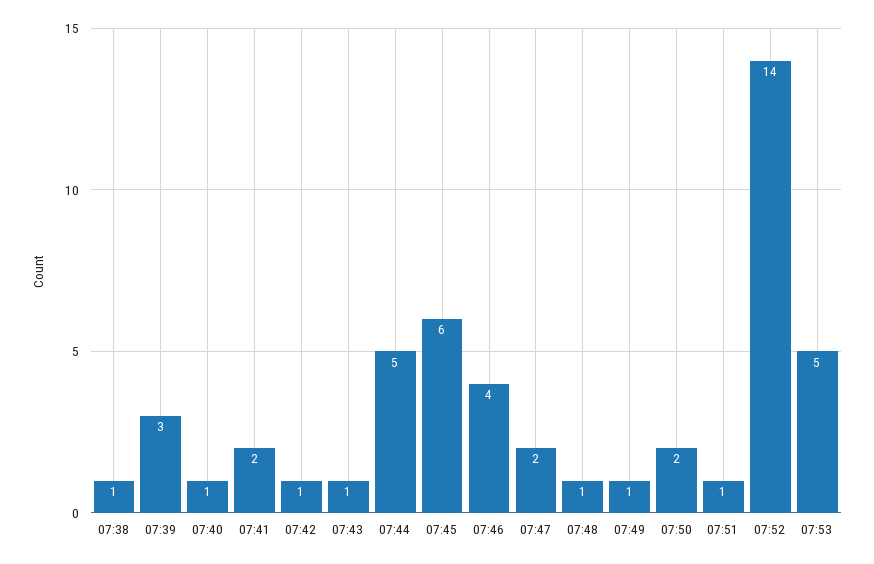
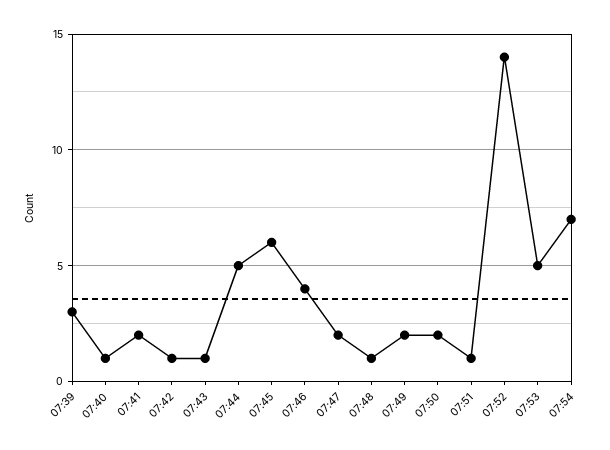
07:38: 1 -> none
07:49: 1 -> 2
07:54: none -> 7

